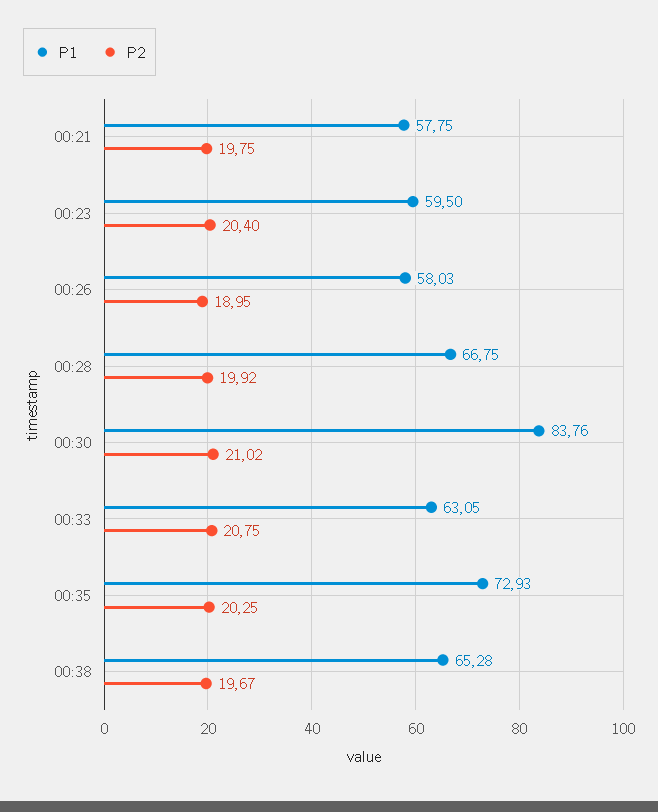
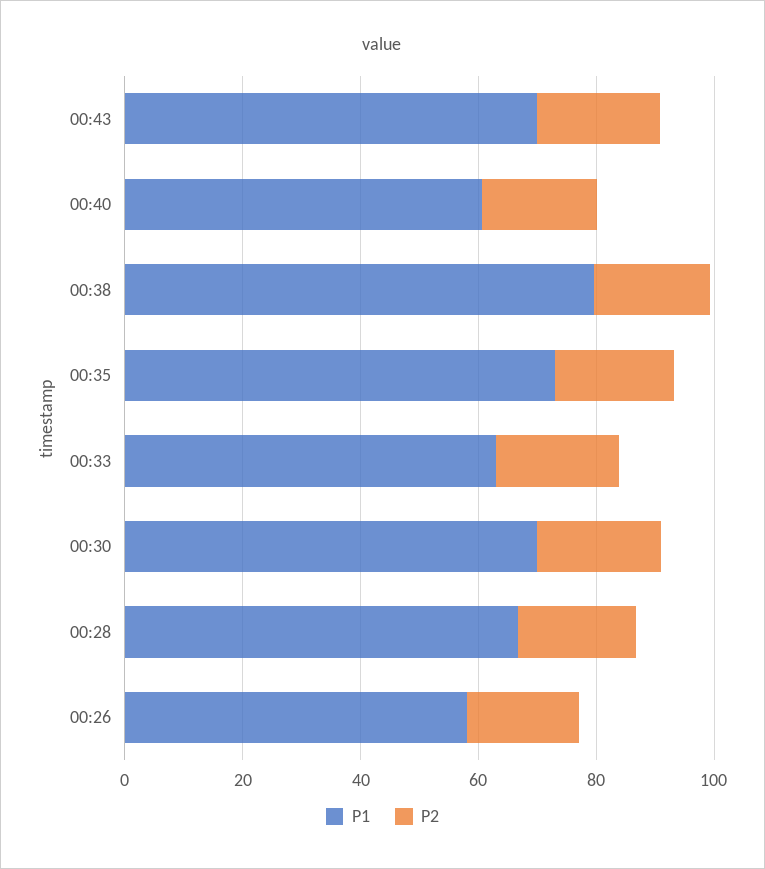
P1, 00:21: 57.75 -> none
P2, 00:21: 19.75 -> none
P1, 00:23: 59.5 -> none
P2, 00:23: 20.4 -> none
P1, 00:30: 83.76 -> 70
P1, 00:38: 65.28 -> 80
P1, 00:43: none -> 70
P2, 00:43: none -> 20
P1, 00:40: none -> 60
P2, 00:40: none -> 20

